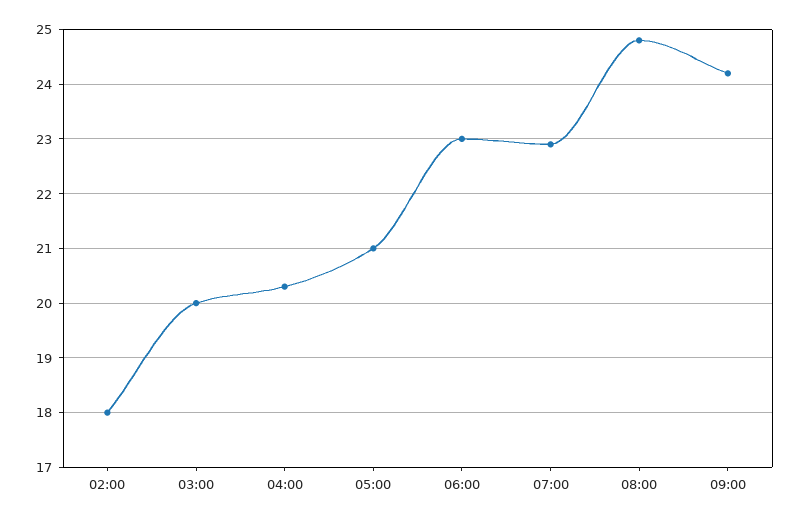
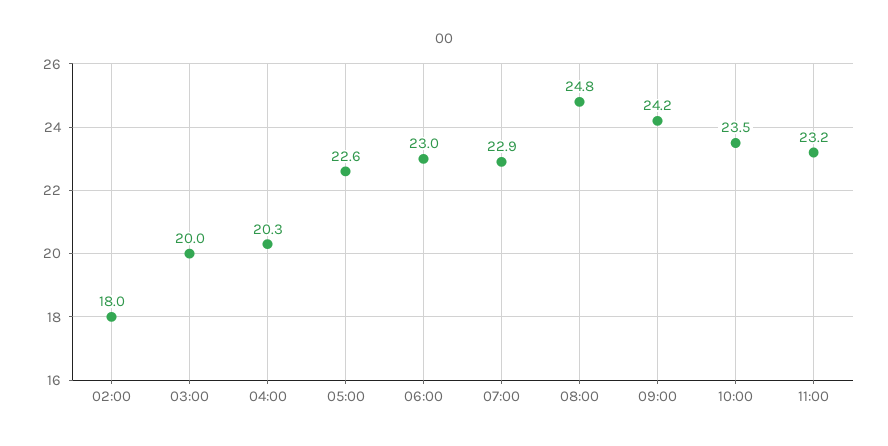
05:00: 21 -> 22.6
10:00: none -> 23.5
11:00: none -> 23.2

